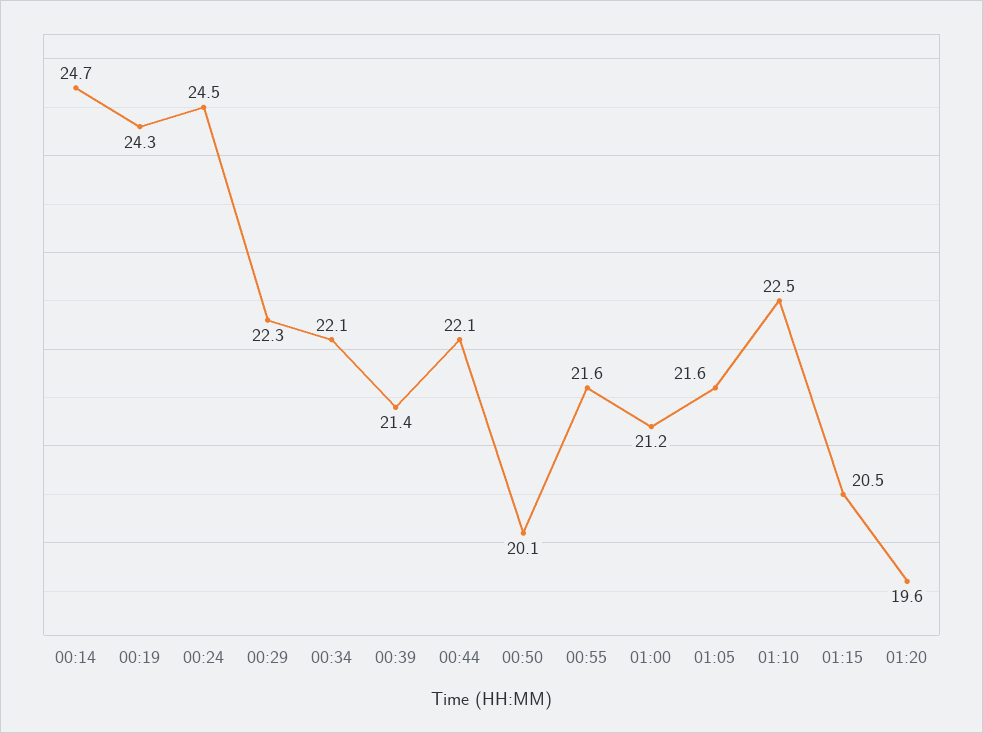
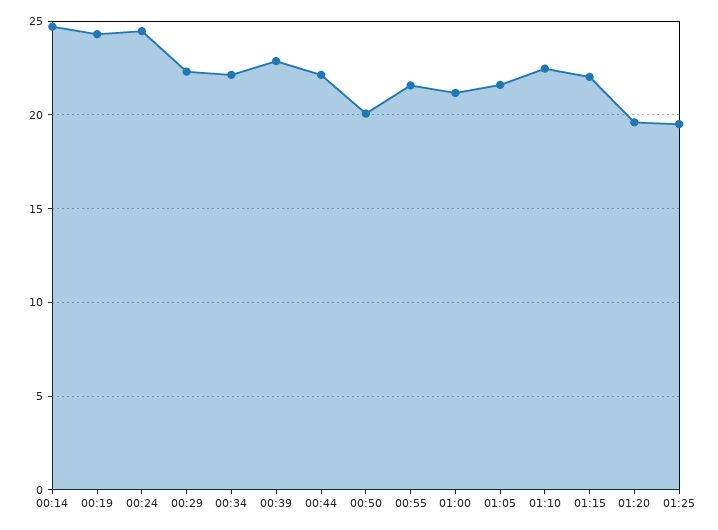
00:39: 21.4 -> 23
01:15: 20.5 -> 22
01:25: none -> 19.5

